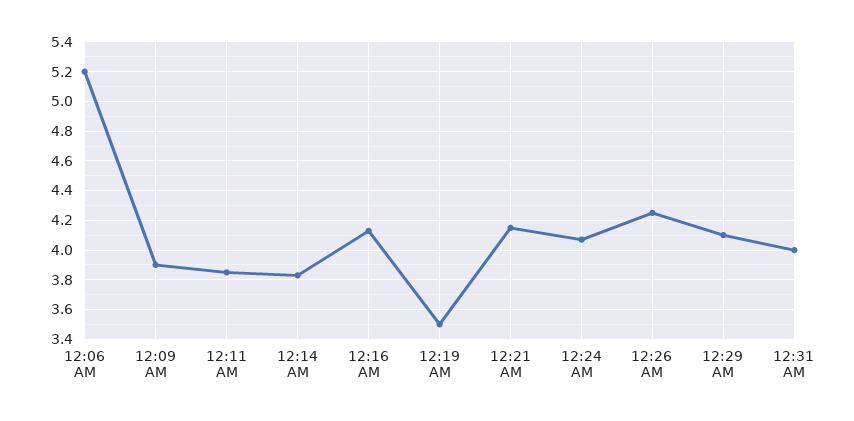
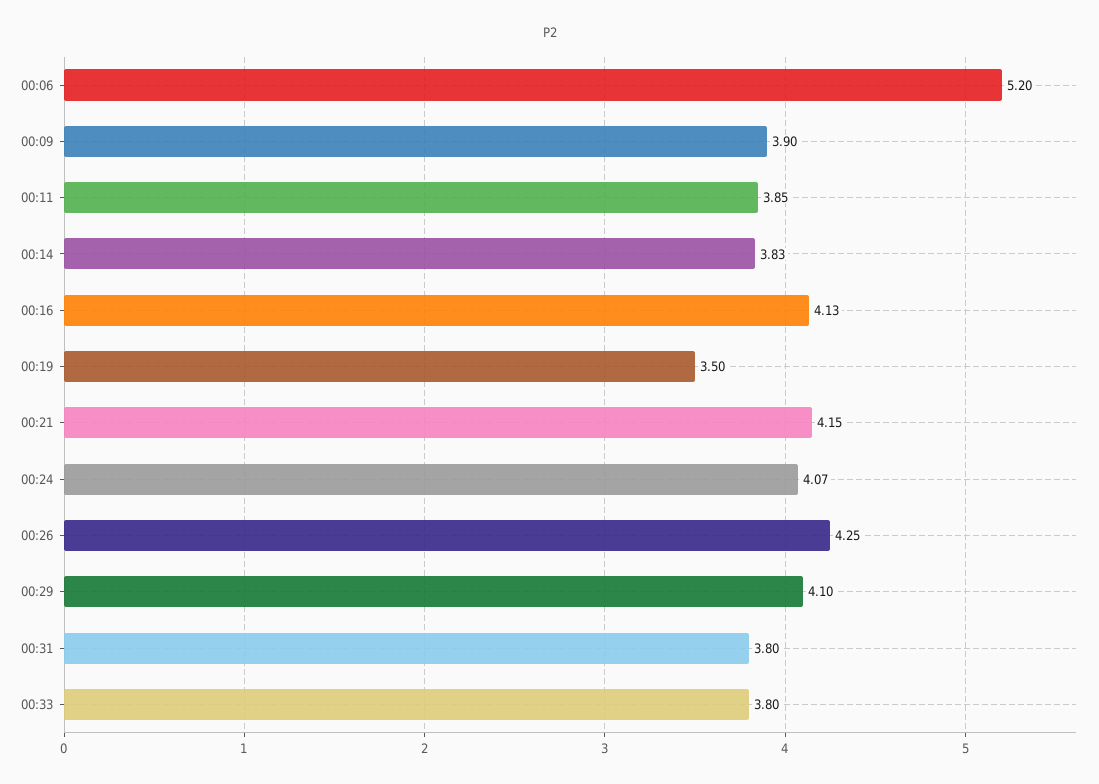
12:31 AM: 4 -> 3.8
00:33: none -> 3.8

